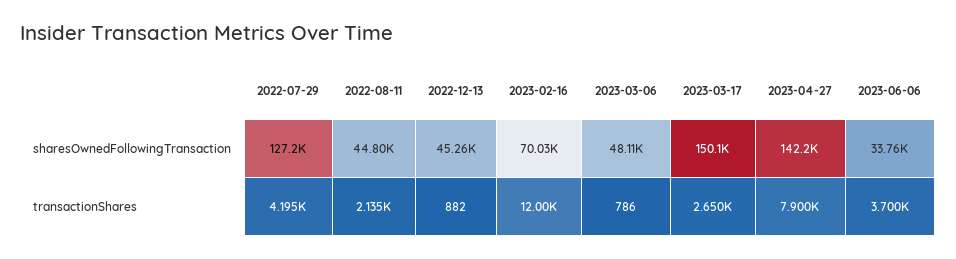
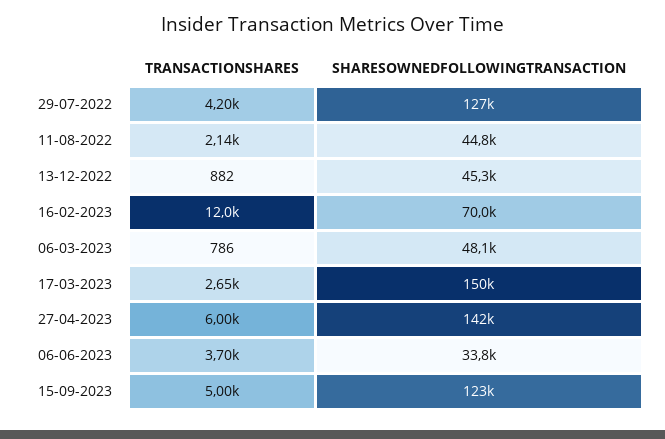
2023-04-27, transactionShares: 7900 -> 6000
15-09-2023, transactionShares: none -> 5000
15-09-2023, sharesOwnedFollowingTransaction: none -> 123000

